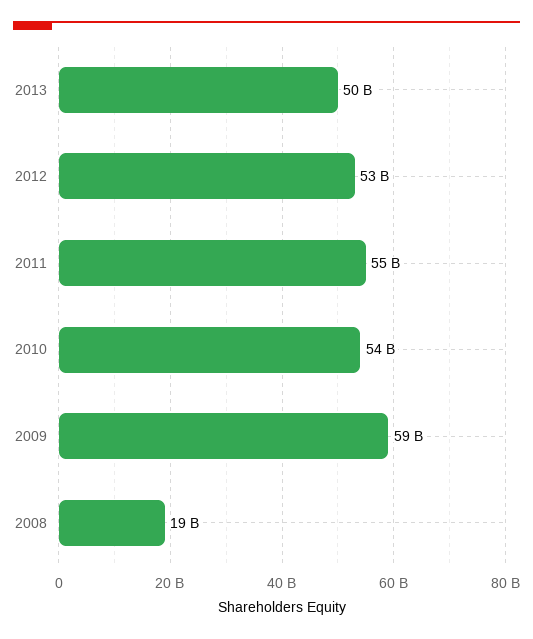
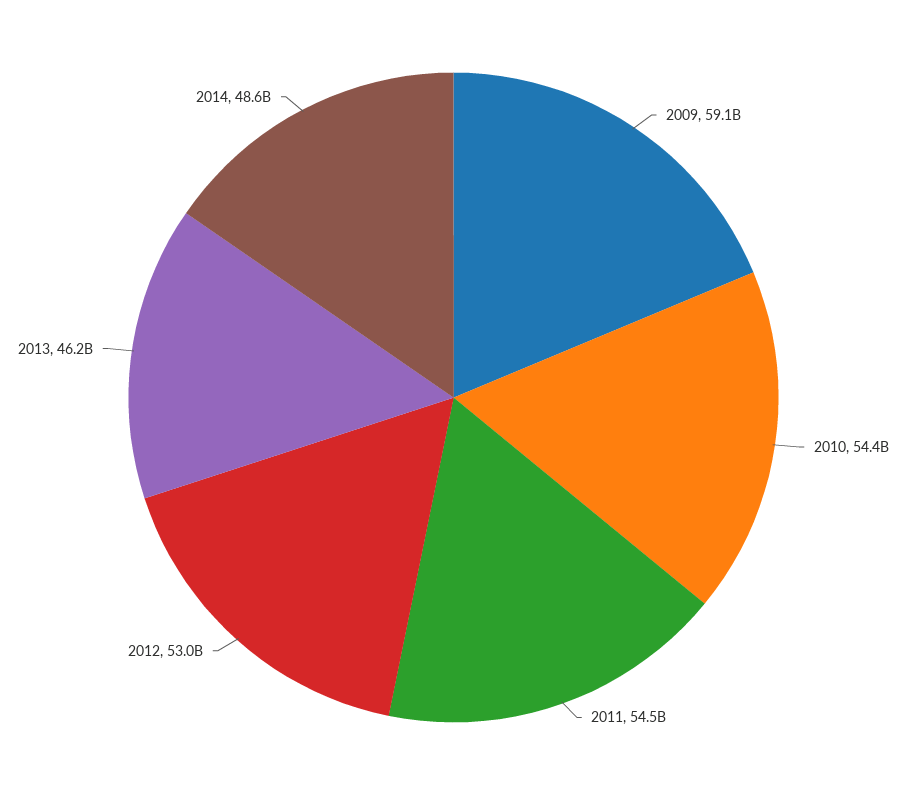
2013: 50000000000 -> 46200000000
2008: 19000000000 -> none
2014: none -> 48600000000

